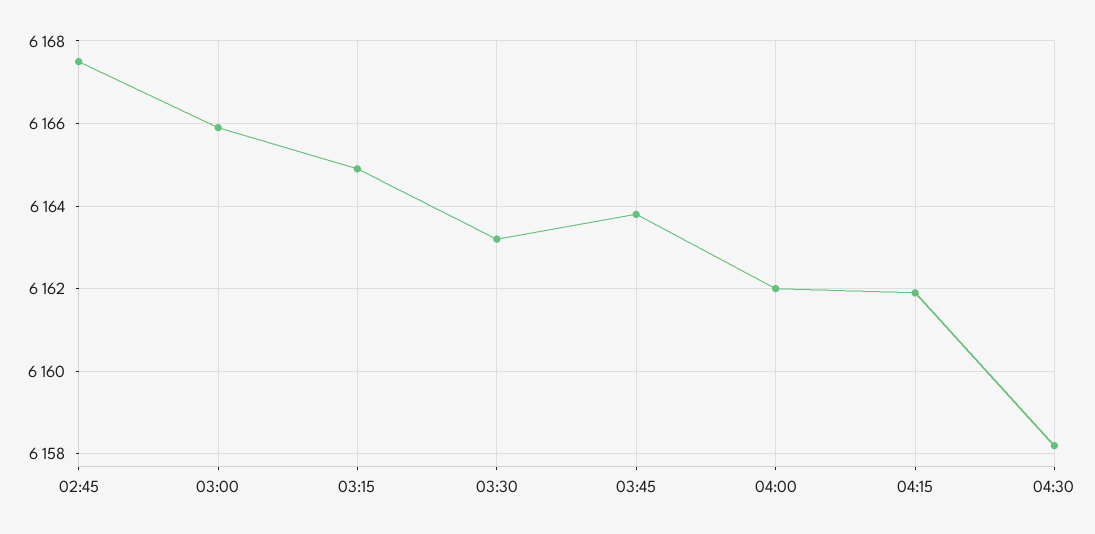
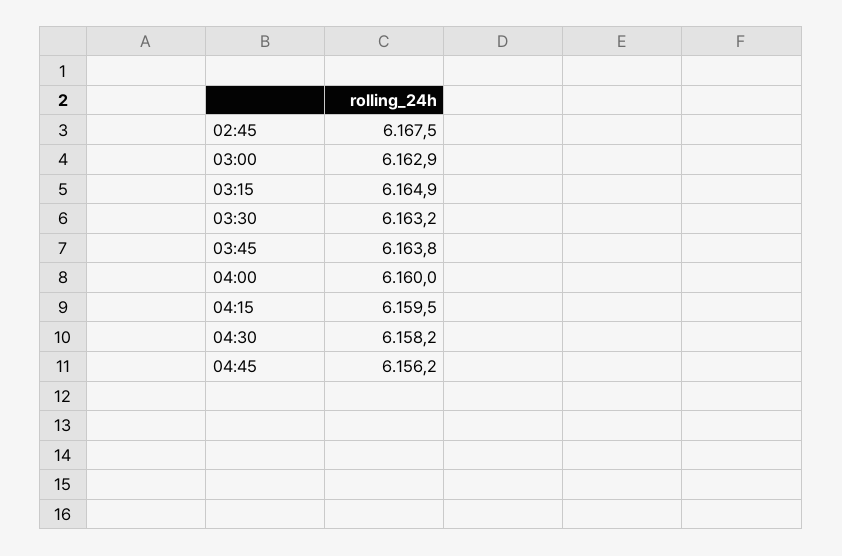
03:00: 6166 -> 6162.9
04:00: 6162 -> 6160
04:15: 6162 -> 6159.5
04:45: none -> 6156.2

